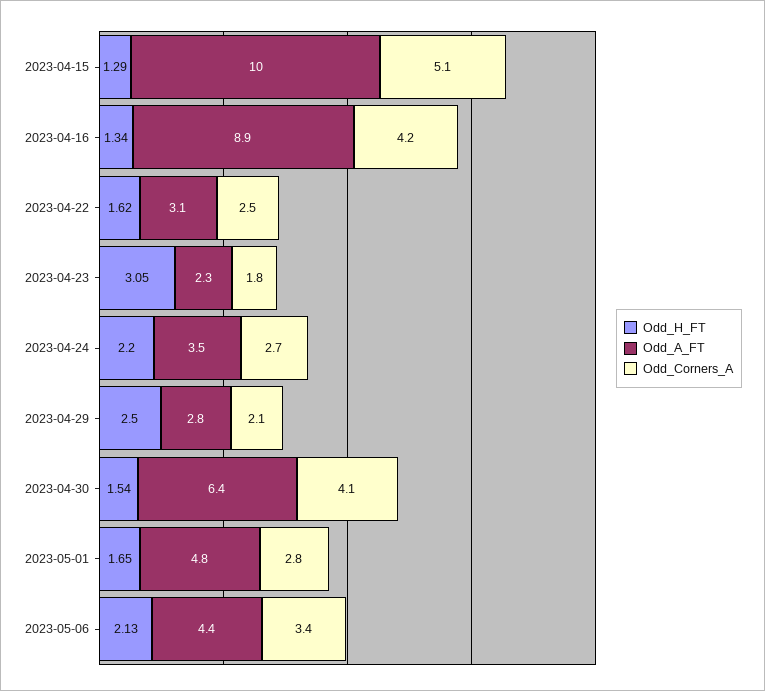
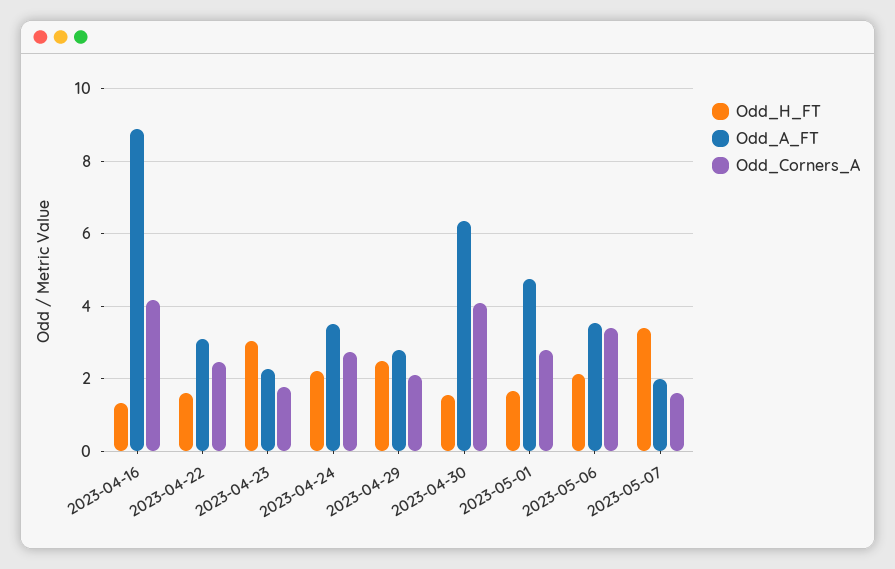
Odd_H_FT, 2023-04-15: 1.29 -> none
Odd_A_FT, 2023-04-15: 10 -> none
Odd_Corners_A, 2023-04-15: 5.1 -> none
Odd_A_FT, 2023-05-06: 4.4 -> 3.6
Odd_H_FT, 2023-05-07: none -> 3.4
Odd_A_FT, 2023-05-07: none -> 2
Odd_Corners_A, 2023-05-07: none -> 1.6

